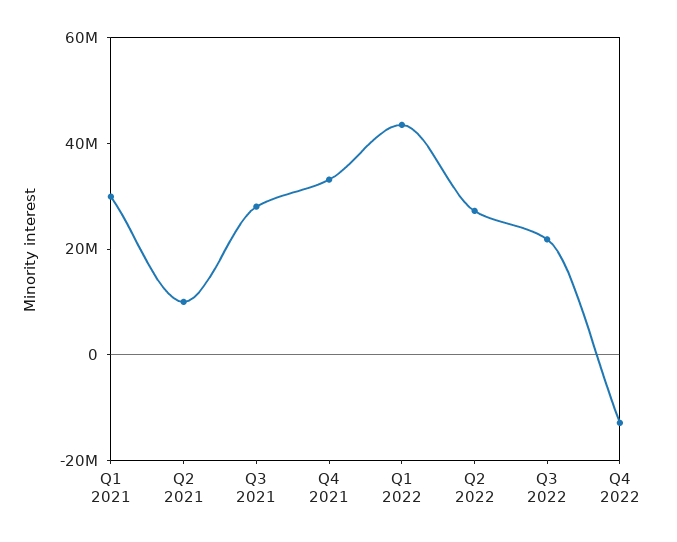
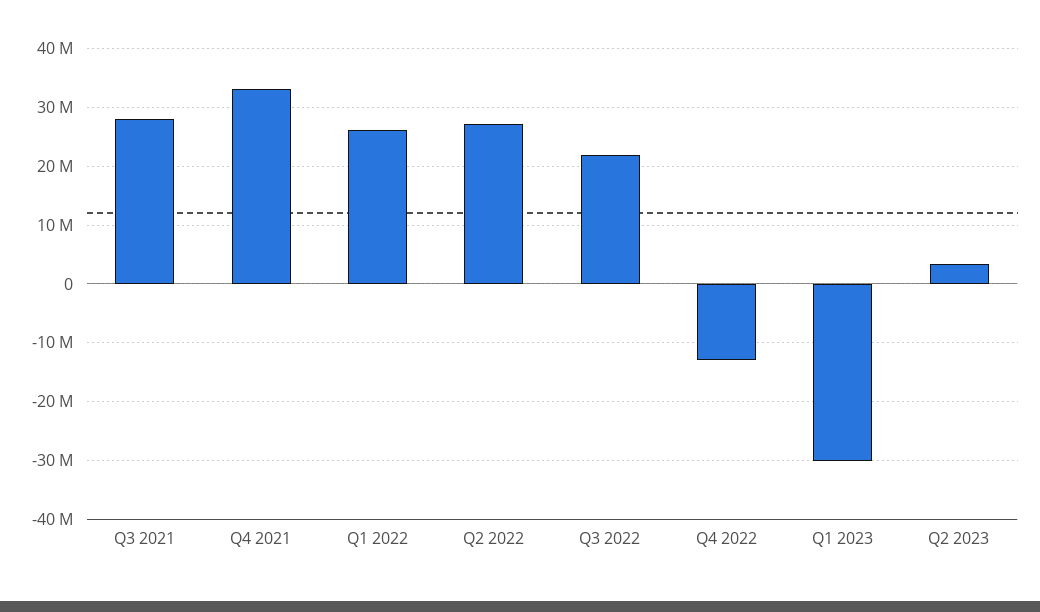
Q1 2021: 30000000 -> none
Q2 2021: 10000000 -> none
Q1 2022: 45000000 -> 26000000
Q1 2023: none -> -30000000
Q2 2023: none -> 4000000

